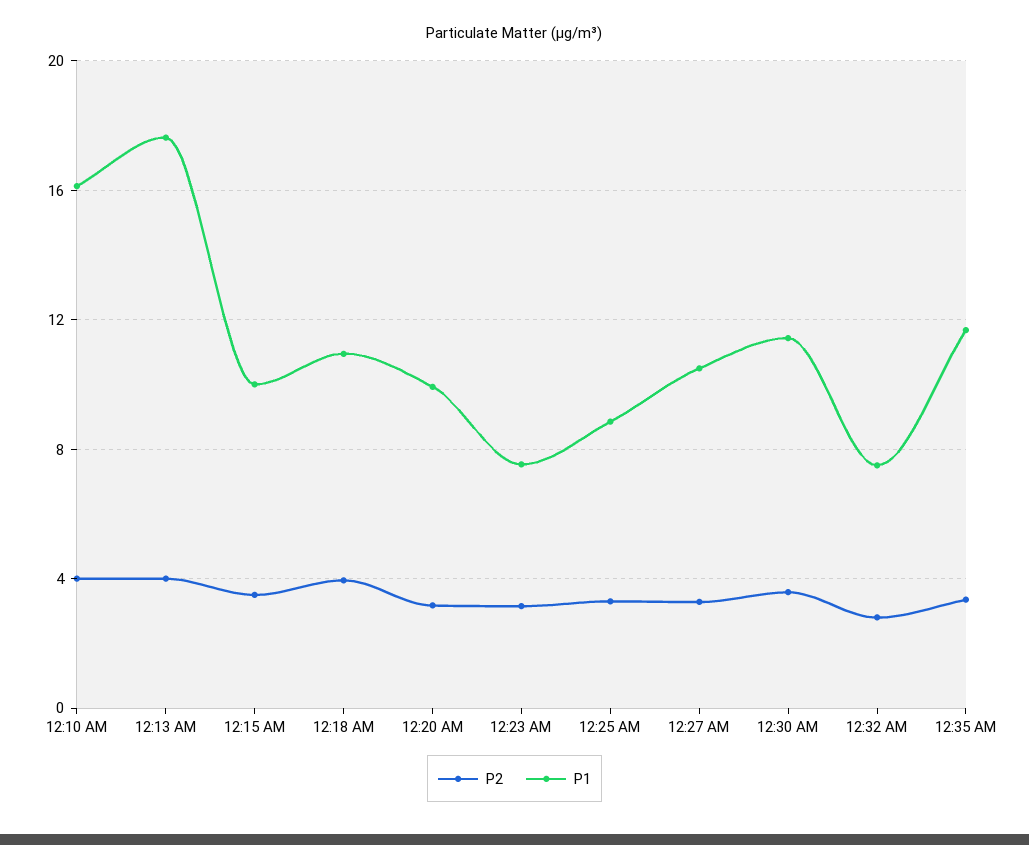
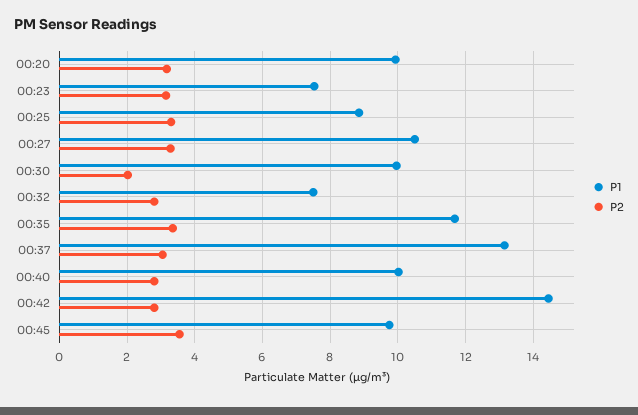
P2, 12:10 AM: 4 -> none
P1, 12:10 AM: 16 -> none
P2, 12:13 AM: 4 -> none
P1, 12:13 AM: 17.5 -> none
P2, 12:15 AM: 3.5 -> none
P1, 12:15 AM: 10 -> none
P2, 12:18 AM: 4 -> none
P1, 12:18 AM: 11 -> none
P2, 12:30 AM: 3.5 -> 2
P1, 12:30 AM: 11.5 -> 10
P1, 00:37: none -> 13.2
P2, 00:37: none -> 3
P1, 00:40: none -> 10
P2, 00:40: none -> 2.8
P1, 00:42: none -> 14.4
P2, 00:42: none -> 2.8
P1, 00:45: none -> 9.8
P2, 00:45: none -> 3.6

